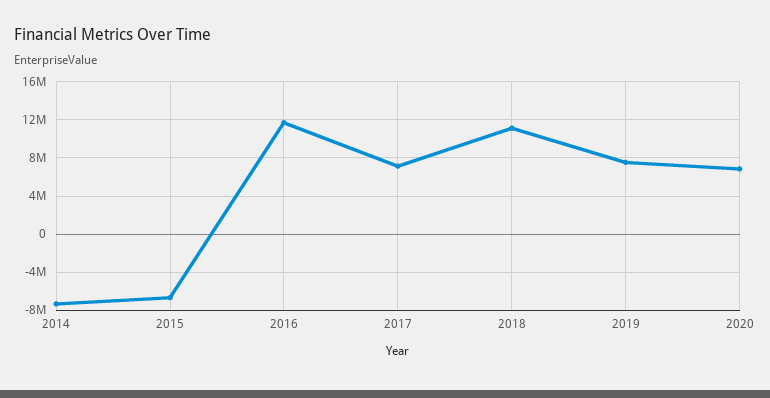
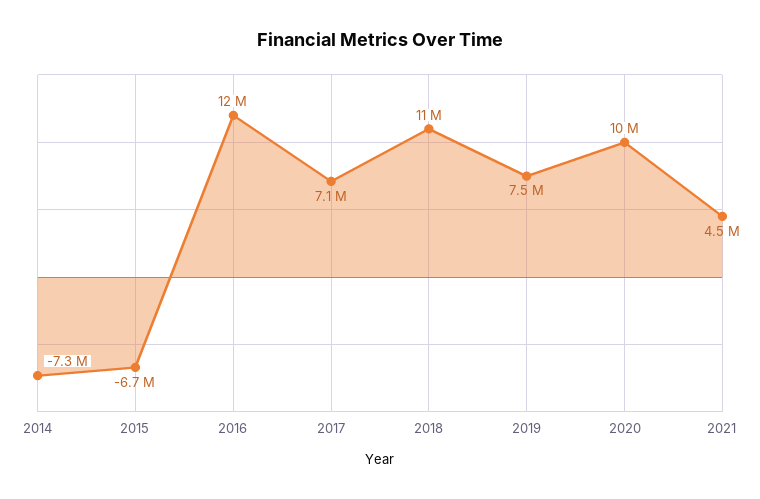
2020: 7000000 -> 10000000
2021: none -> 4500000

